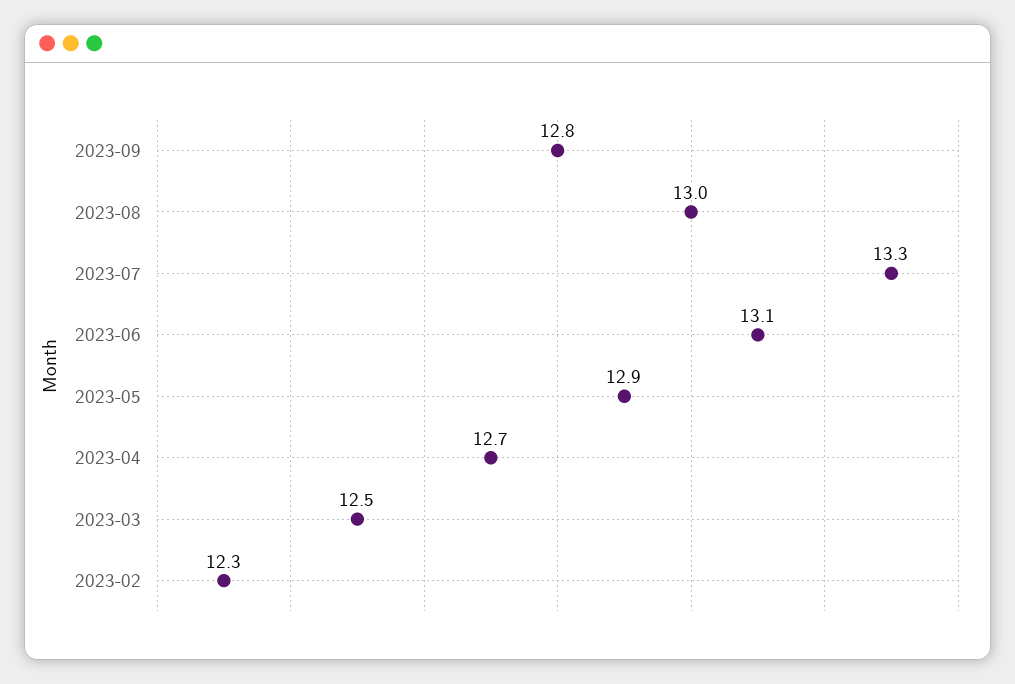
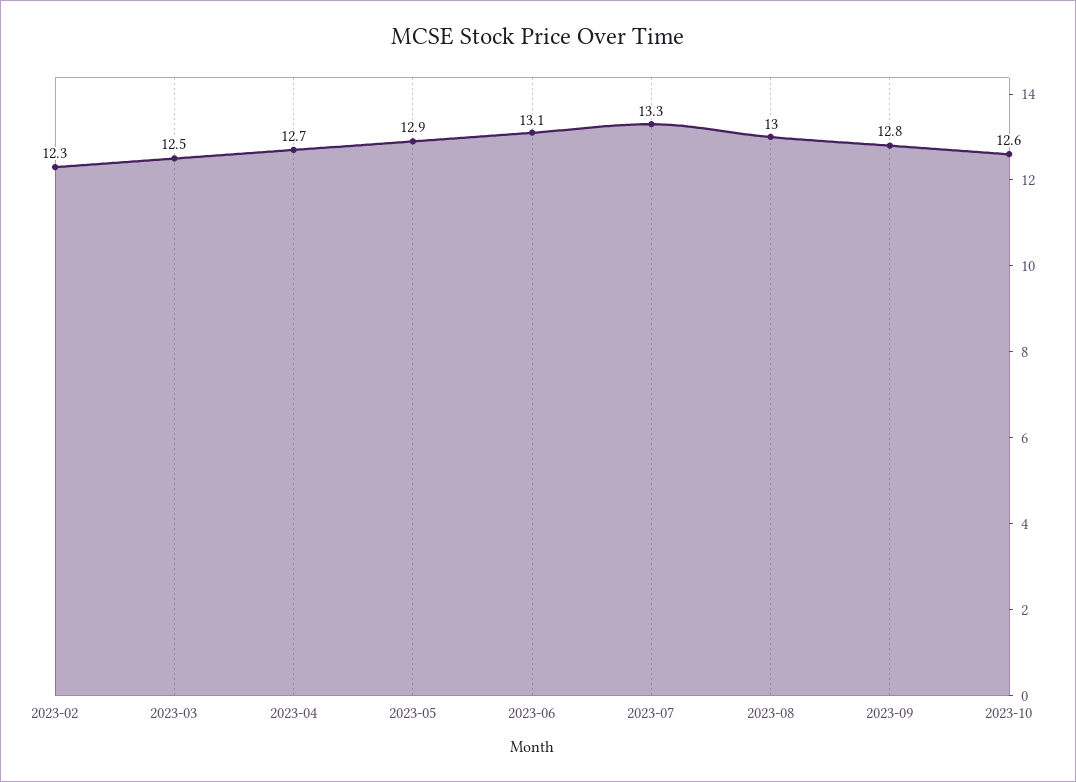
2023-10: none -> 12.6

